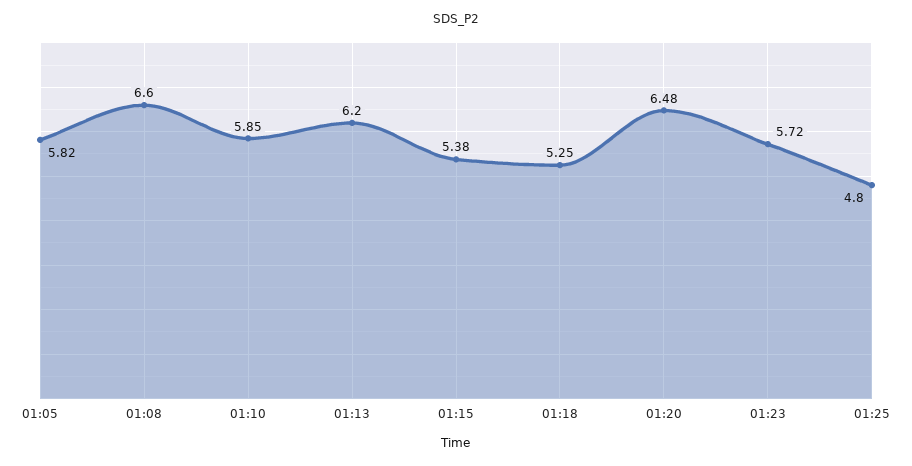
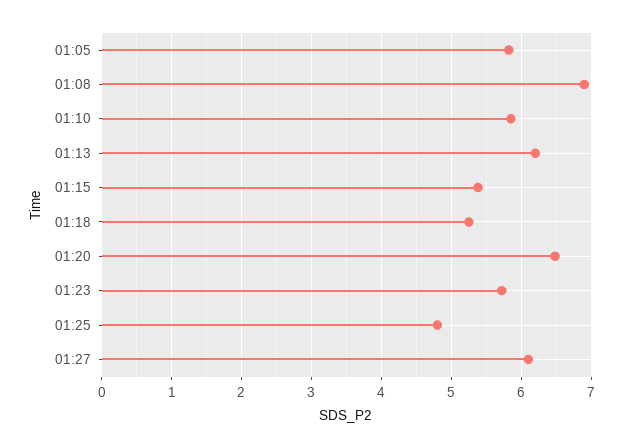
01:08: 6.6 -> 6.9
01:27: none -> 6.1

